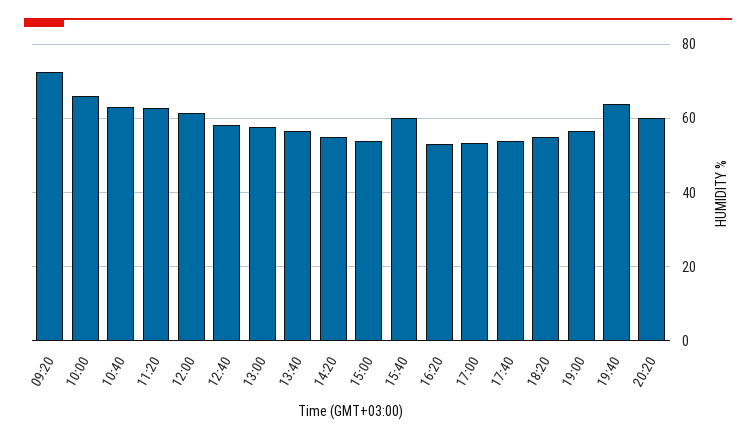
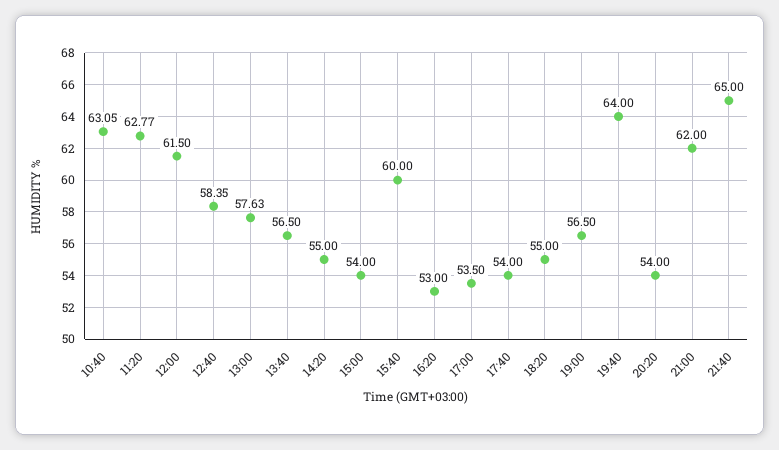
09:20: 72 -> none
10:00: 66 -> none
20:20: 60 -> 54
21:00: none -> 62
21:40: none -> 65

